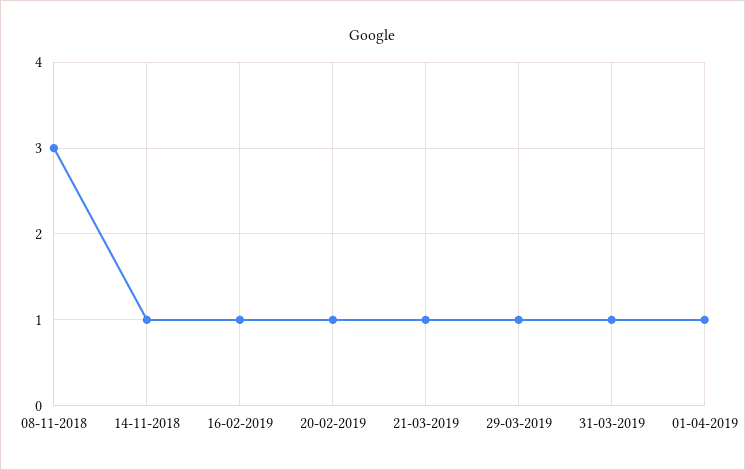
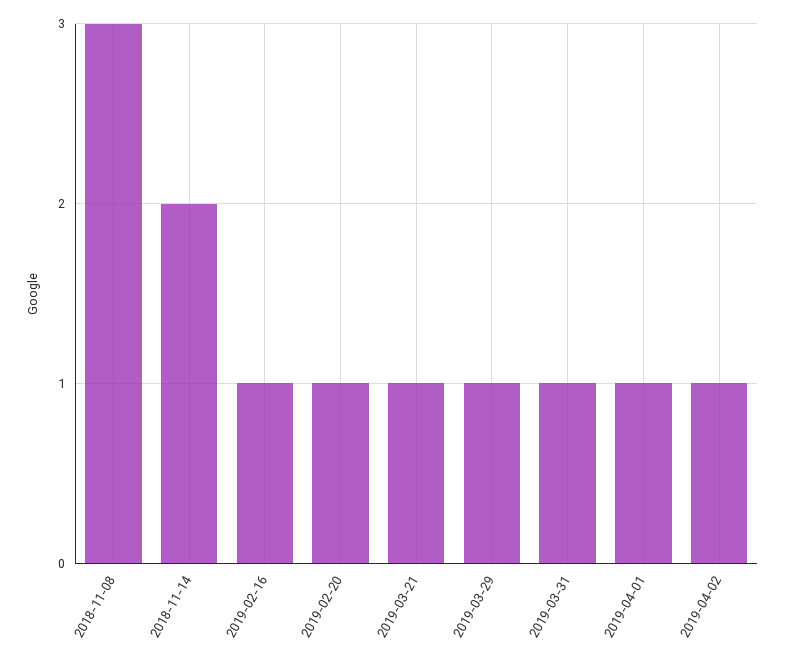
14-11-2018: 1 -> 2
2019-04-02: none -> 1

